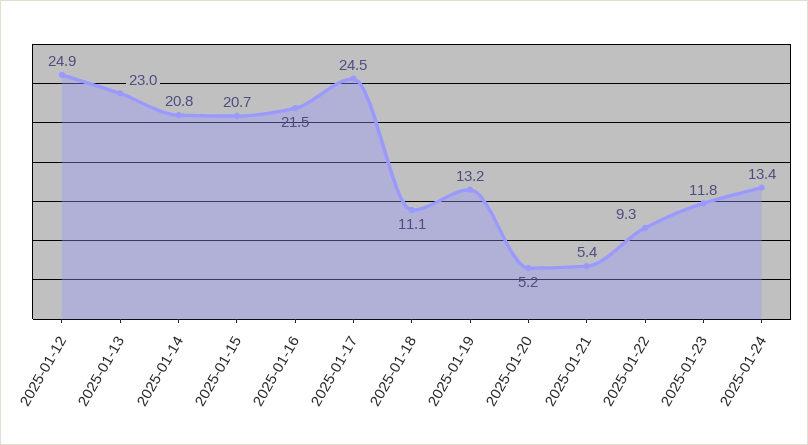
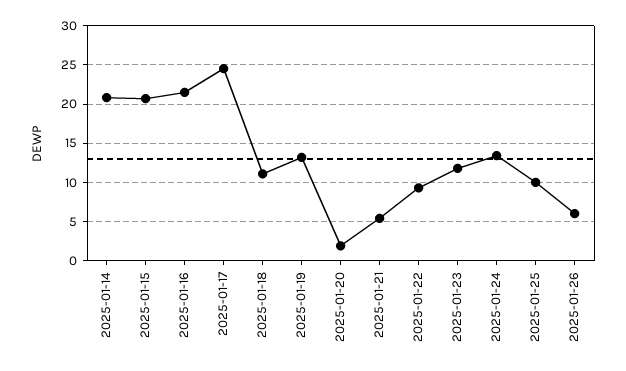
2025-01-12: 24.9 -> none
2025-01-13: 23 -> none
2025-01-20: 5.2 -> 2
2025-01-25: none -> 10
2025-01-26: none -> 6

